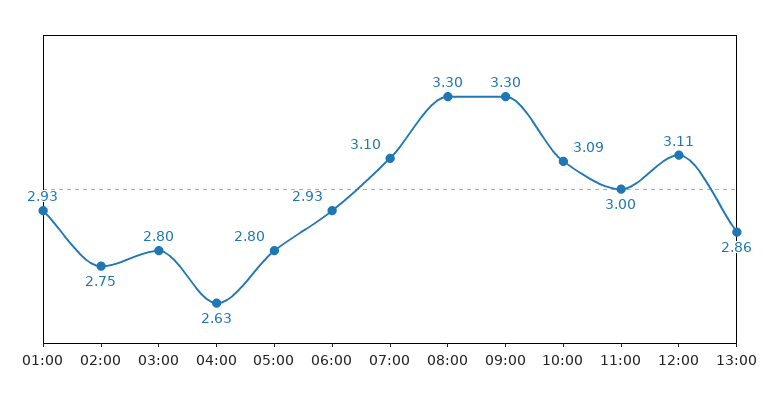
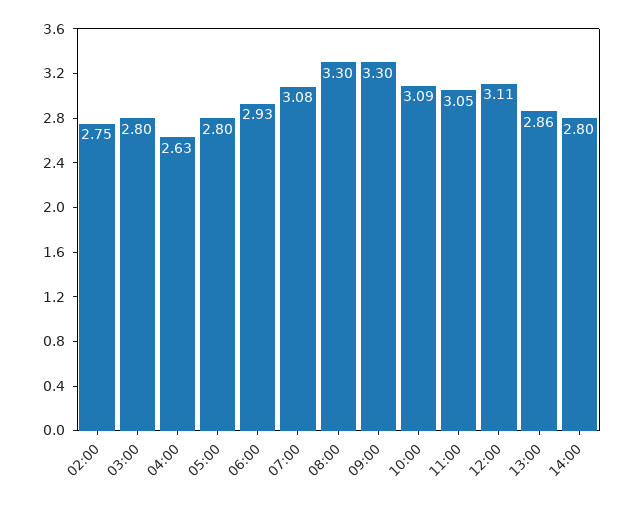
01:00: 2.93 -> none
07:00: 3.1 -> 3.08
11:00: 3 -> 3.05
14:00: none -> 2.8

